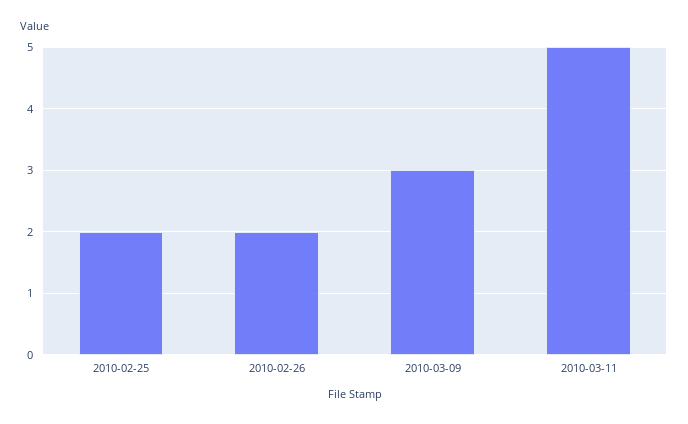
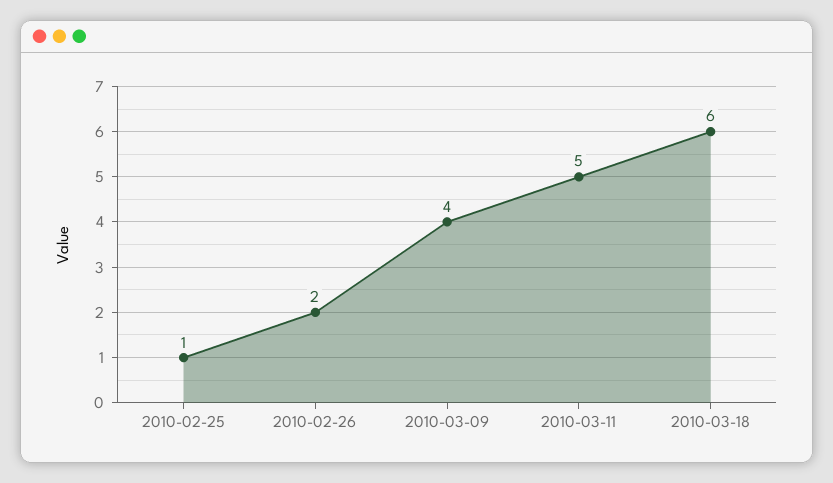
2010-02-25: 2 -> 1
2010-03-09: 3 -> 4
2010-03-18: none -> 6

